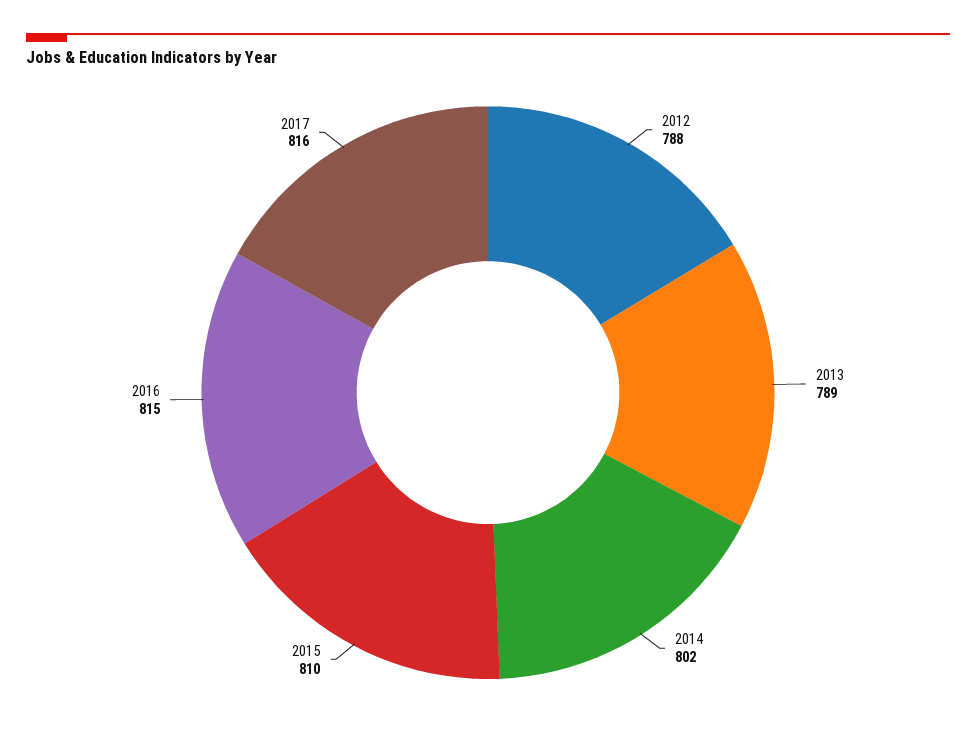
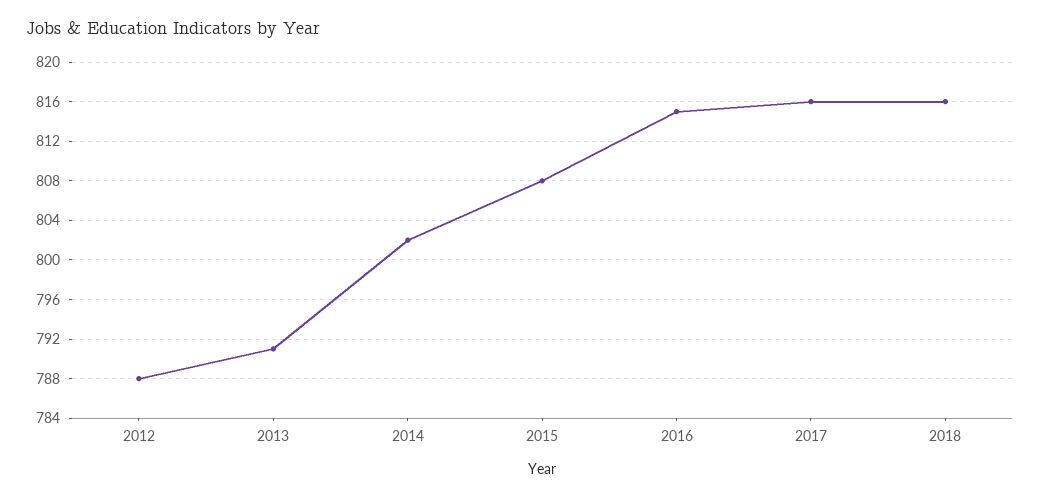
2013: 789 -> 791
2015: 810 -> 808
2018: none -> 816

